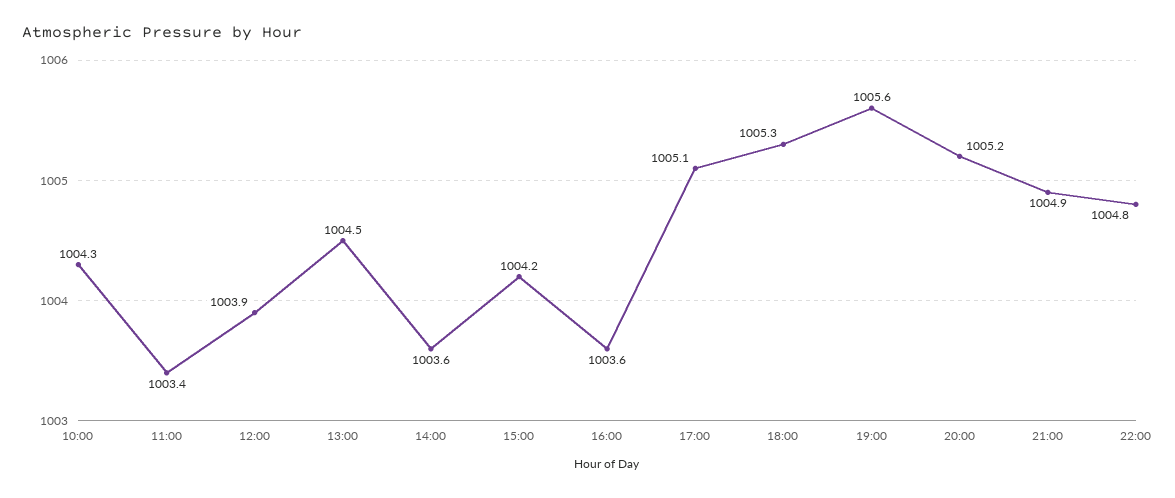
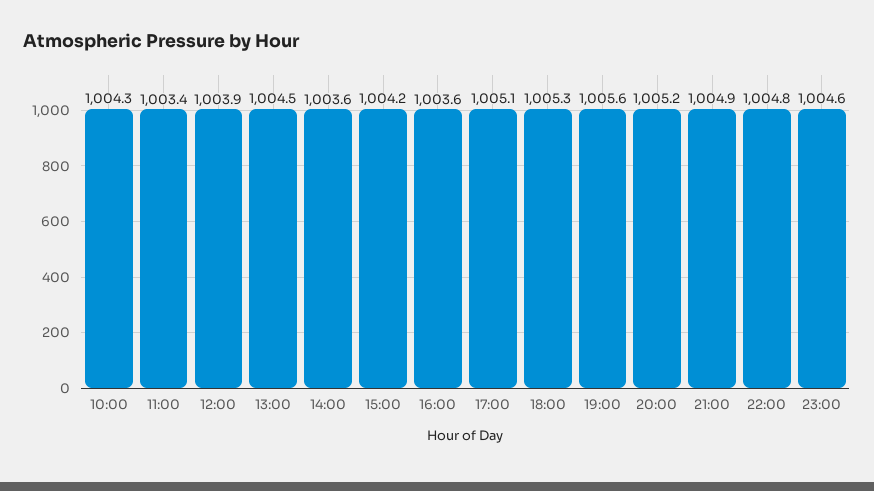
23:00: none -> 1004.6

